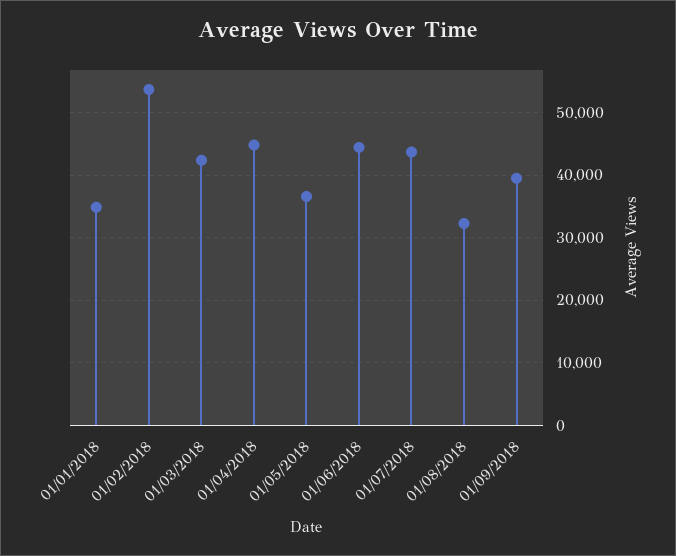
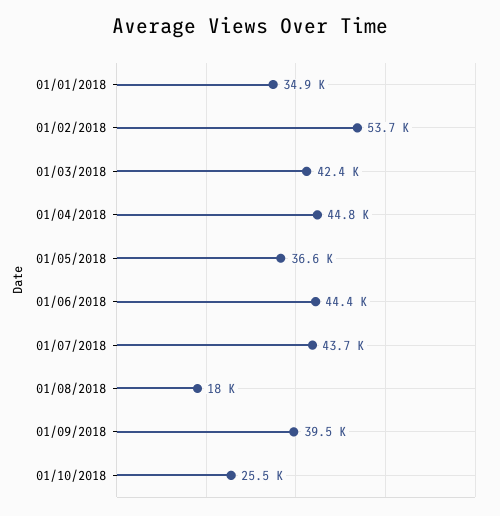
01/08/2018: 32000 -> 18000
01/10/2018: none -> 25500

